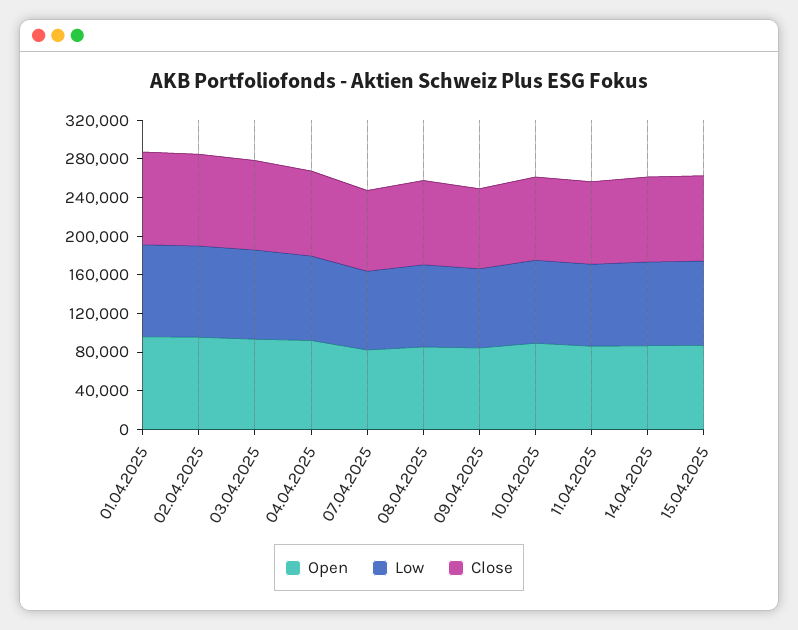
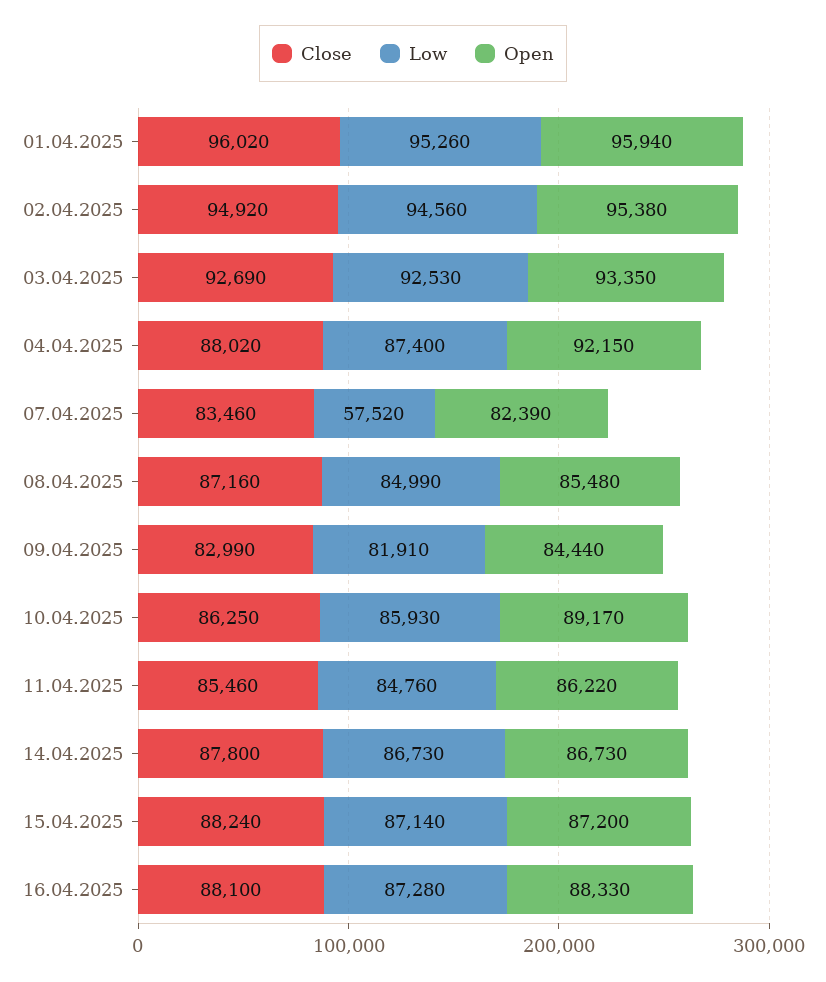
Low, 07.04.2025: 80000 -> 57520
Close, 16.04.2025: none -> 88100
Low, 16.04.2025: none -> 87280
Open, 16.04.2025: none -> 88330

